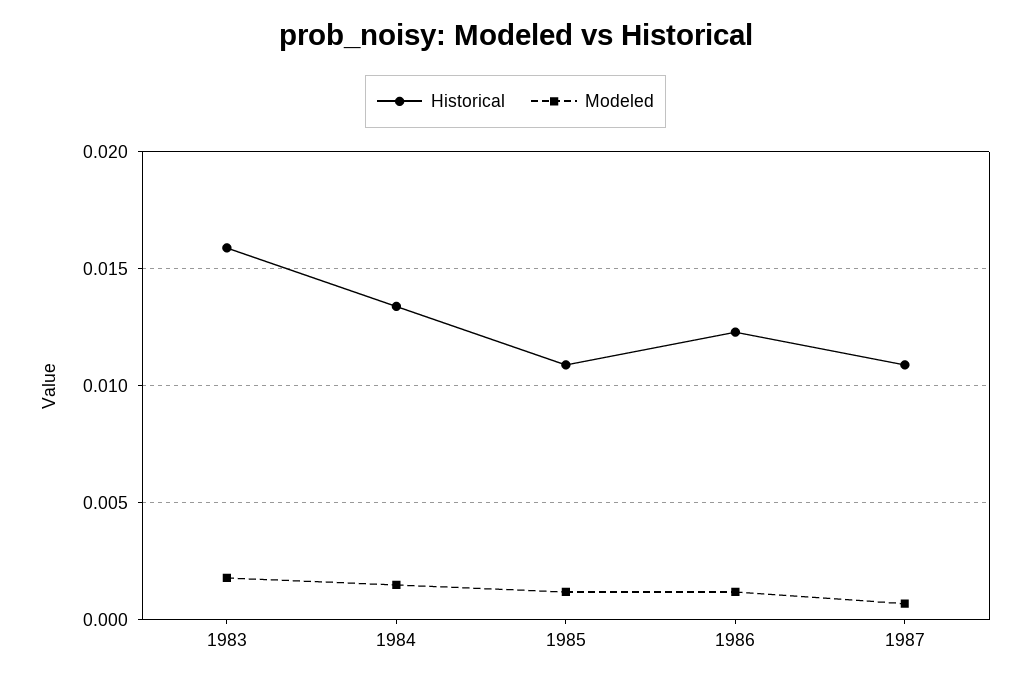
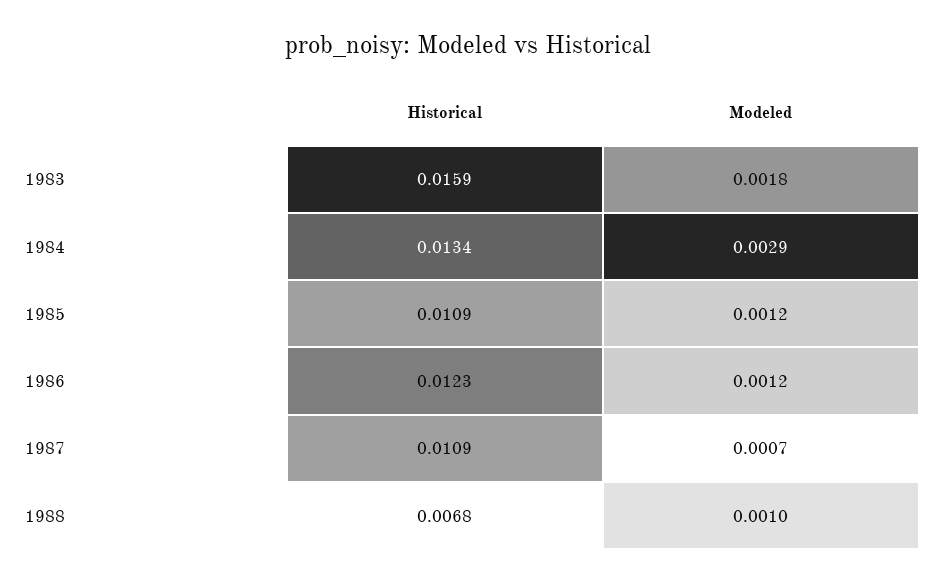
Modeled, 1984: 0.0015 -> 0.0029
Historical, 1988: none -> 0.0068
Modeled, 1988: none -> 0.001

